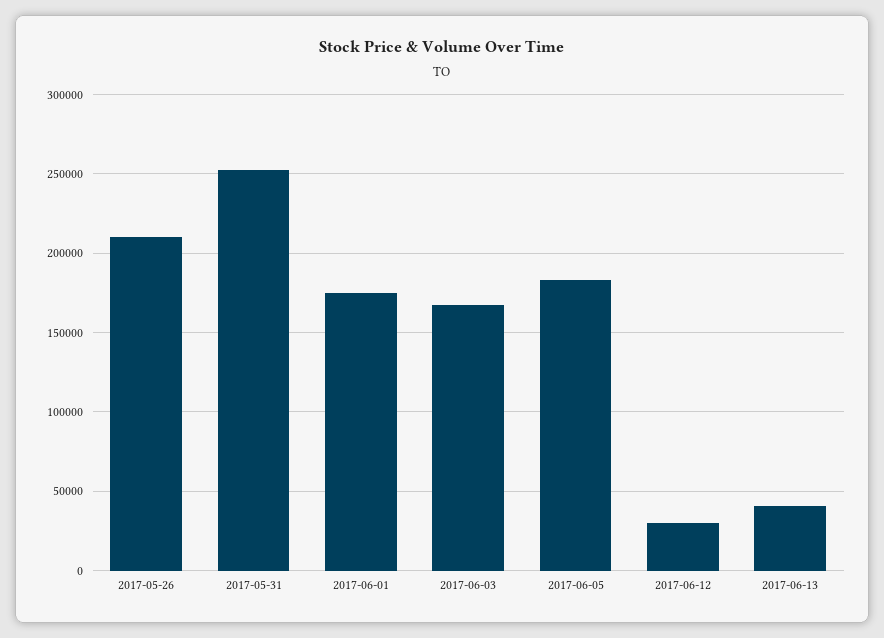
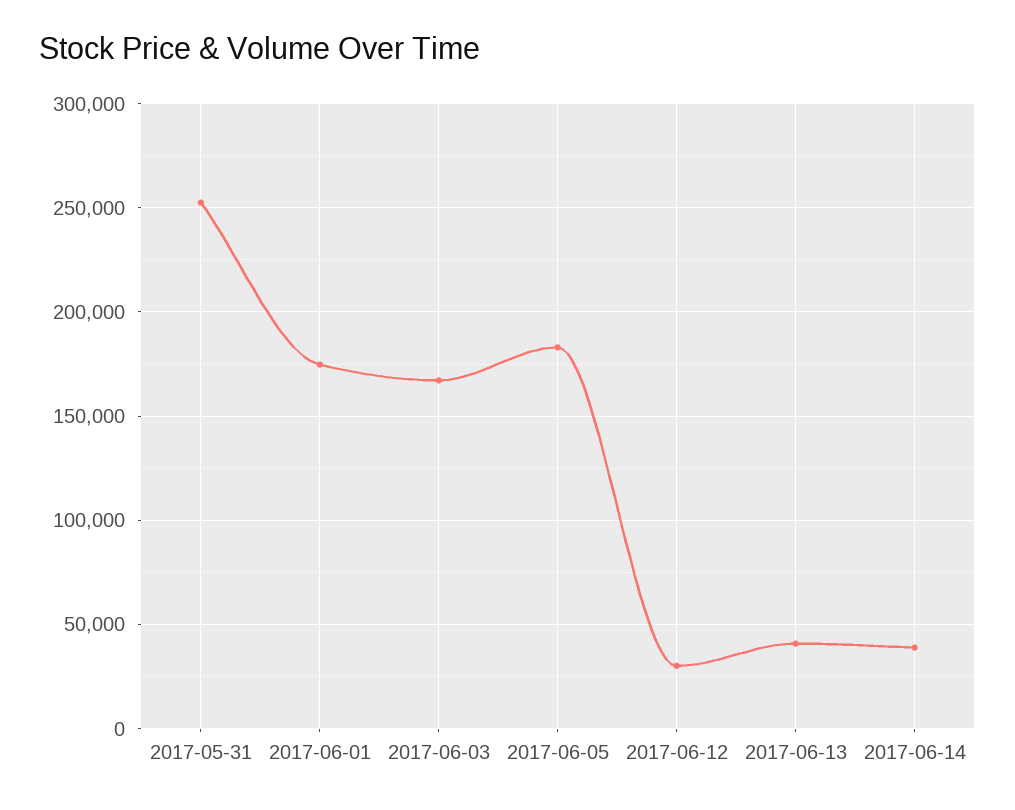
2017-05-26: 210000 -> none
2017-06-14: none -> 40000

